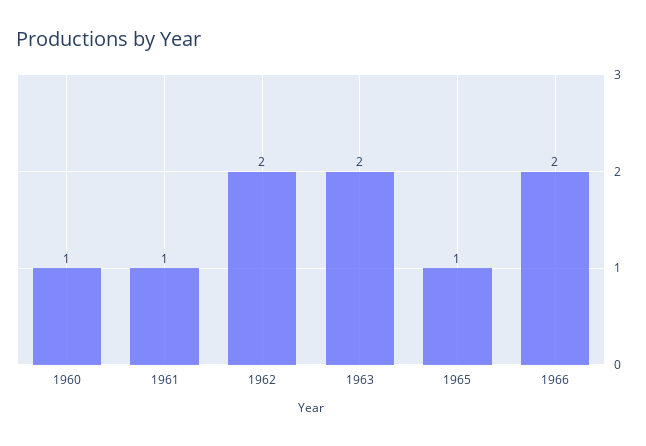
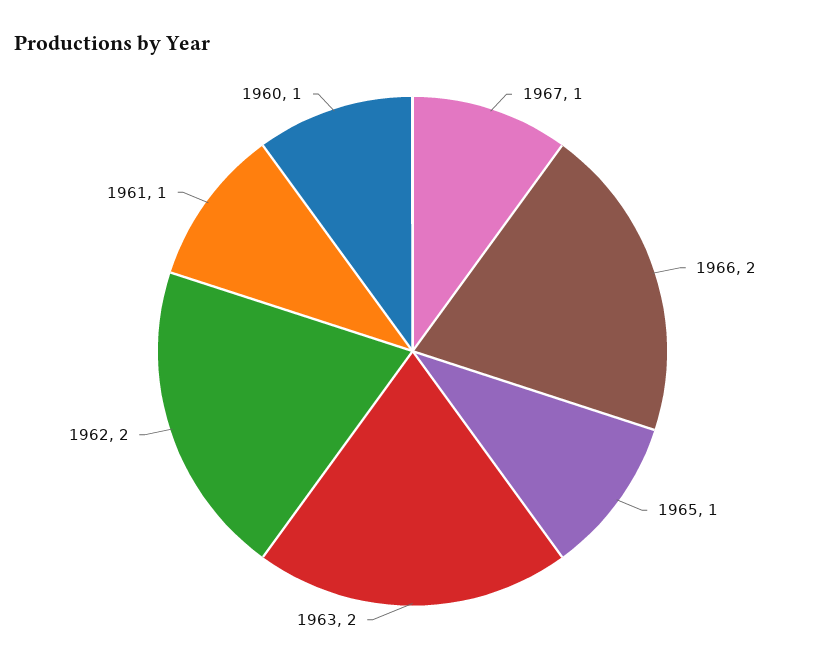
1967: none -> 1

